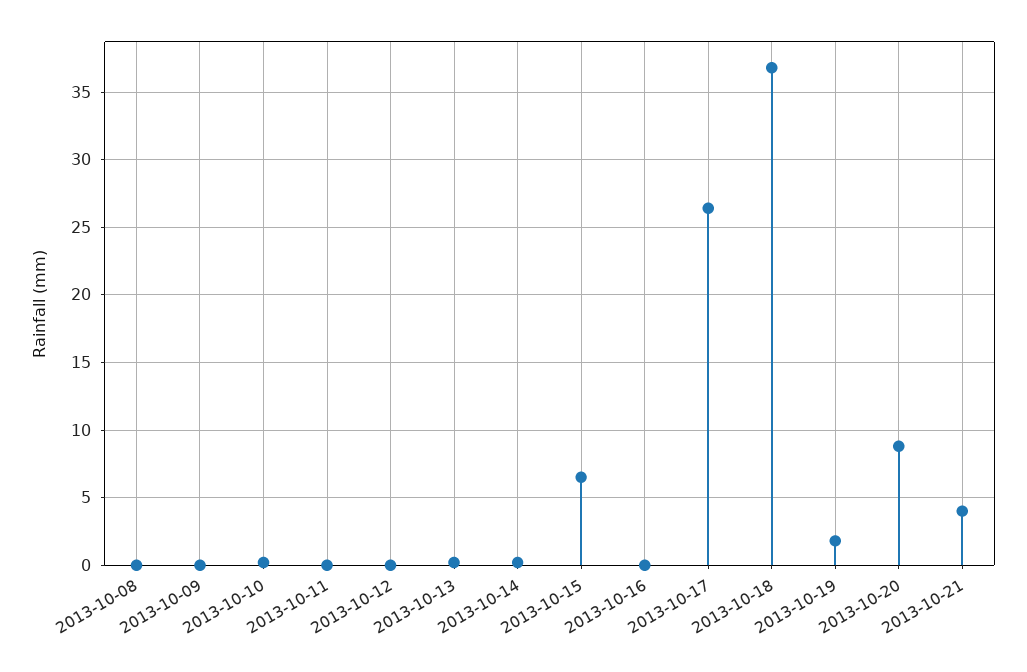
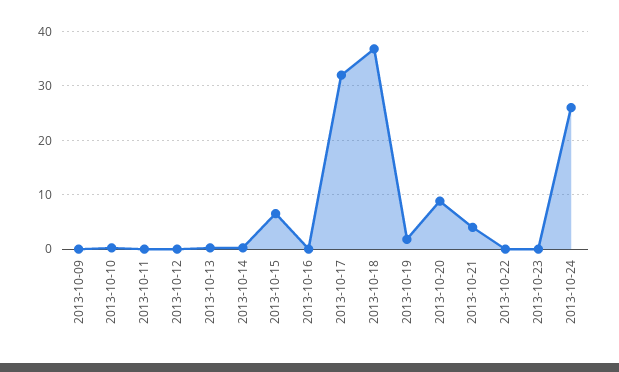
2013-10-08: 0 -> none
2013-10-17: 26.5 -> 32
2013-10-22: none -> 0
2013-10-23: none -> 0
2013-10-24: none -> 26

